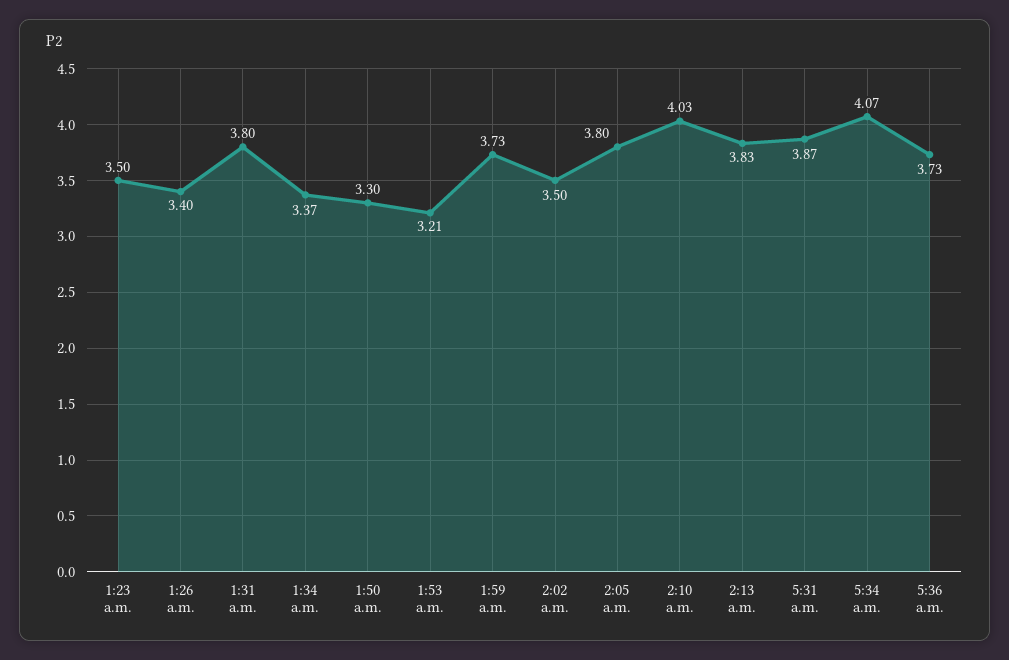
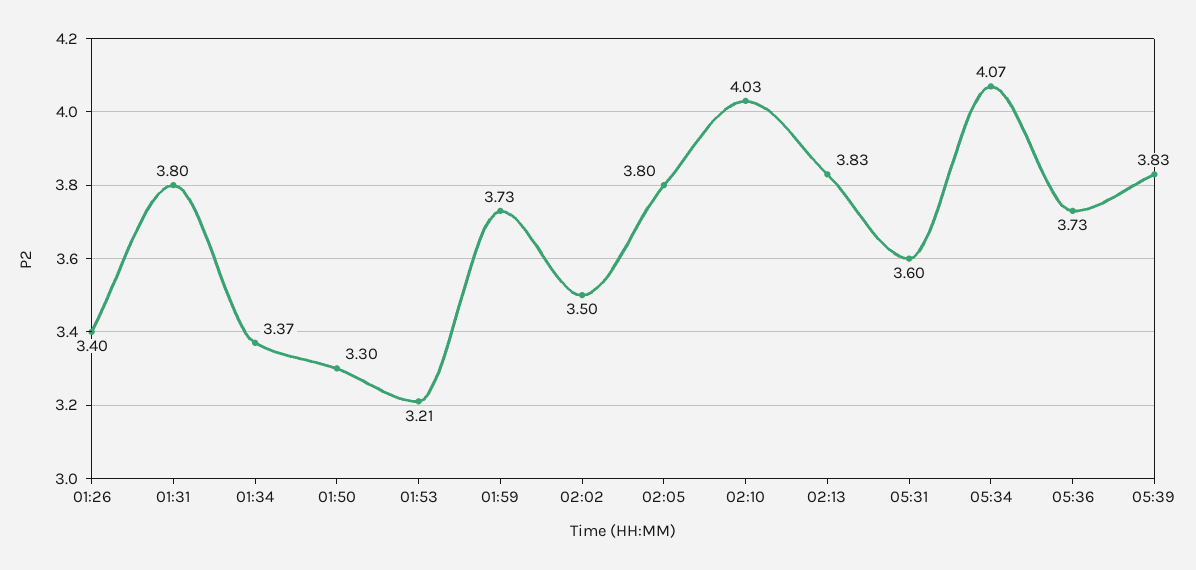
1:23 a.m.: 3.5 -> none
5:31 a.m.: 3.87 -> 3.6
05:39: none -> 3.83

